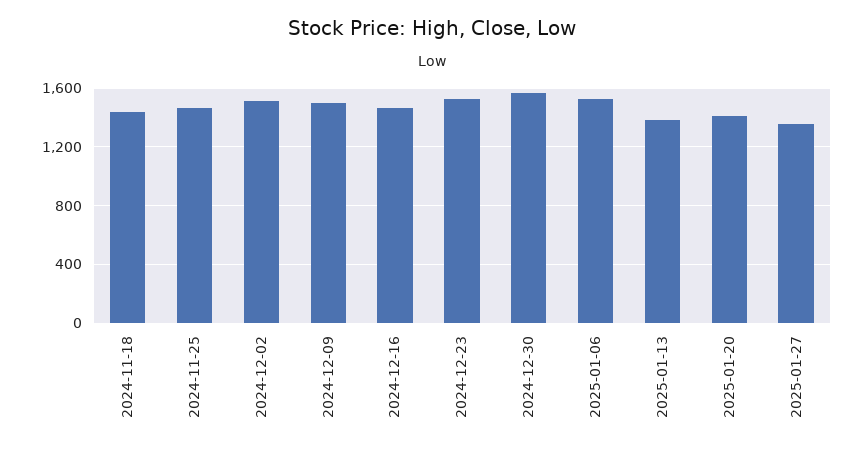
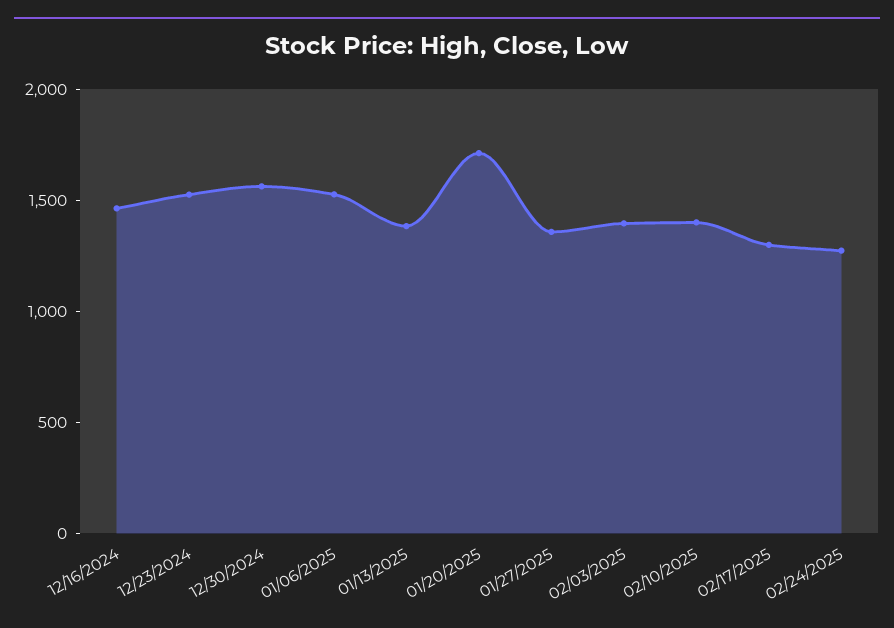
2024-11-18: 1450 -> none
2024-11-25: 1450 -> none
2024-12-02: 1500 -> none
2024-12-09: 1500 -> none
2025-01-20: 1400 -> 1700
02/03/2025: none -> 1400
02/10/2025: none -> 1400
02/17/2025: none -> 1300
02/24/2025: none -> 1300

